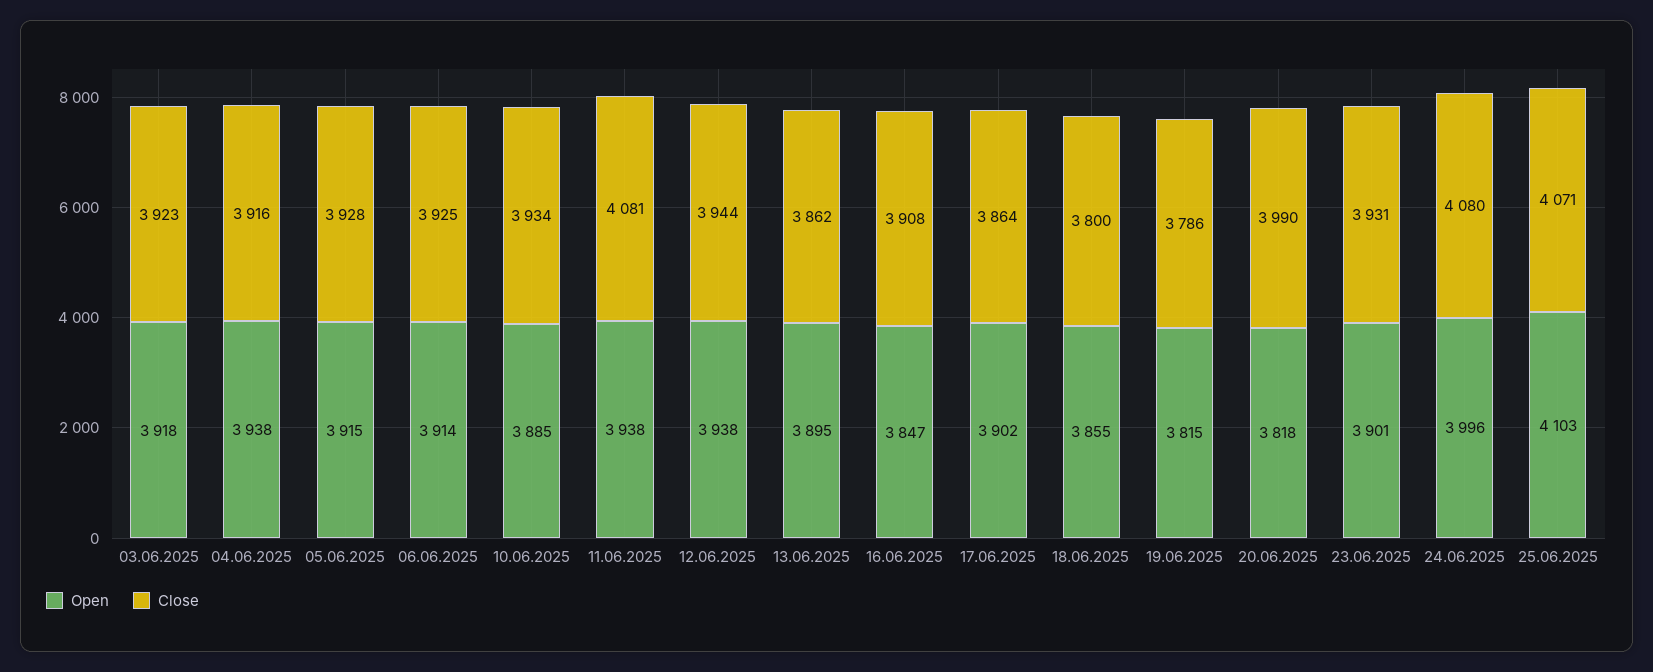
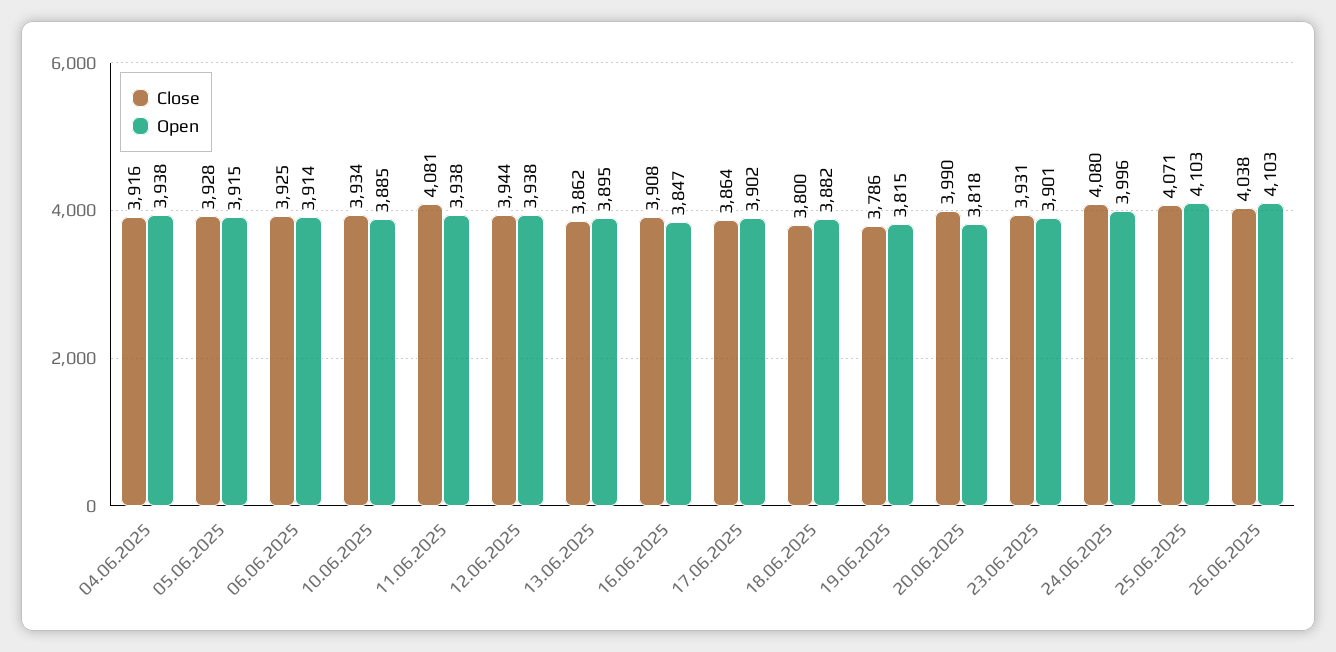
Open, 03.06.2025: 3918 -> none
Close, 03.06.2025: 3923 -> none
Open, 18.06.2025: 3855 -> 3882
Close, 26.06.2025: none -> 4038
Open, 26.06.2025: none -> 4103

